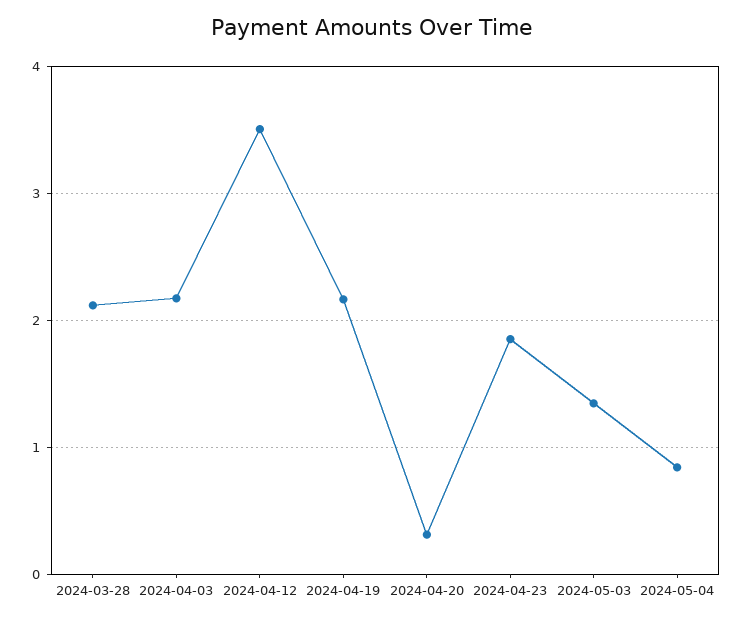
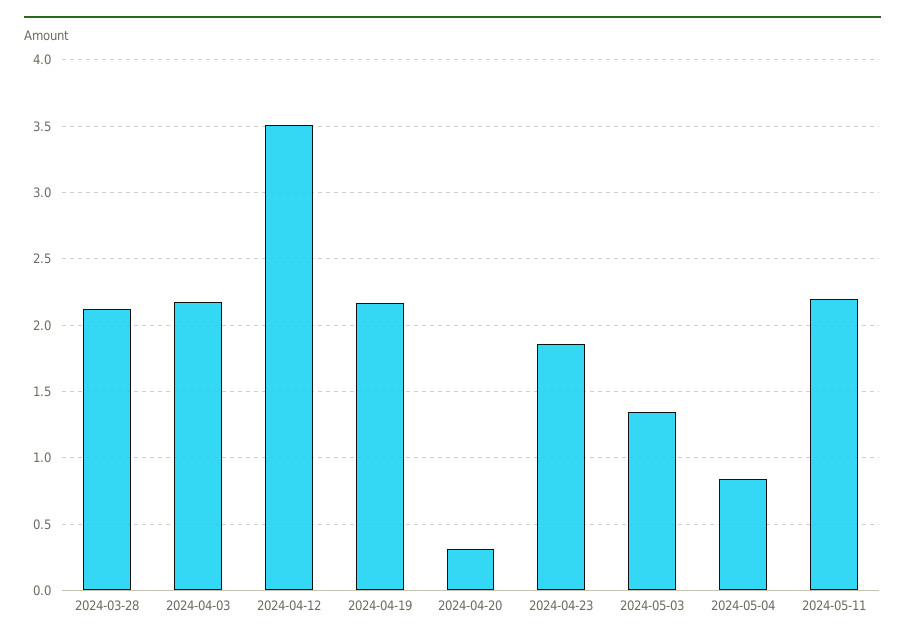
2024-05-11: none -> 2.2

